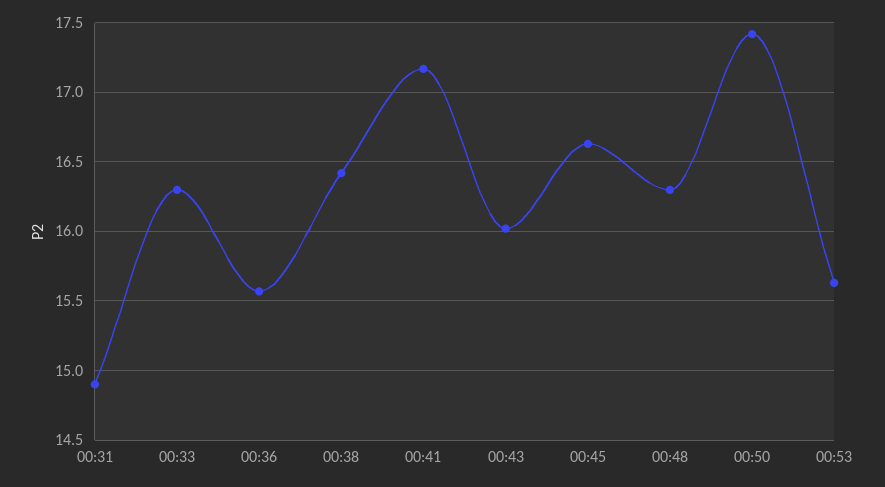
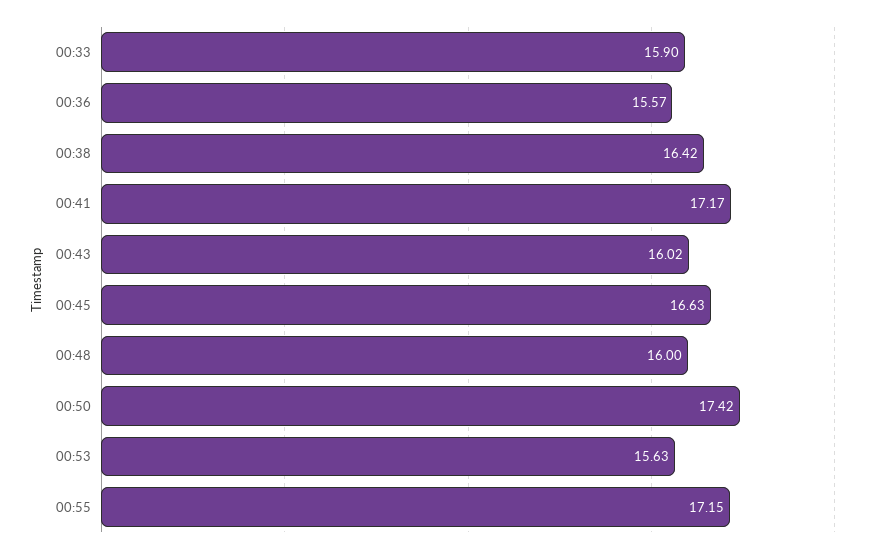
00:31: 14.9 -> none
00:33: 16.3 -> 15.9
00:48: 16.3 -> 16
00:55: none -> 17.15

